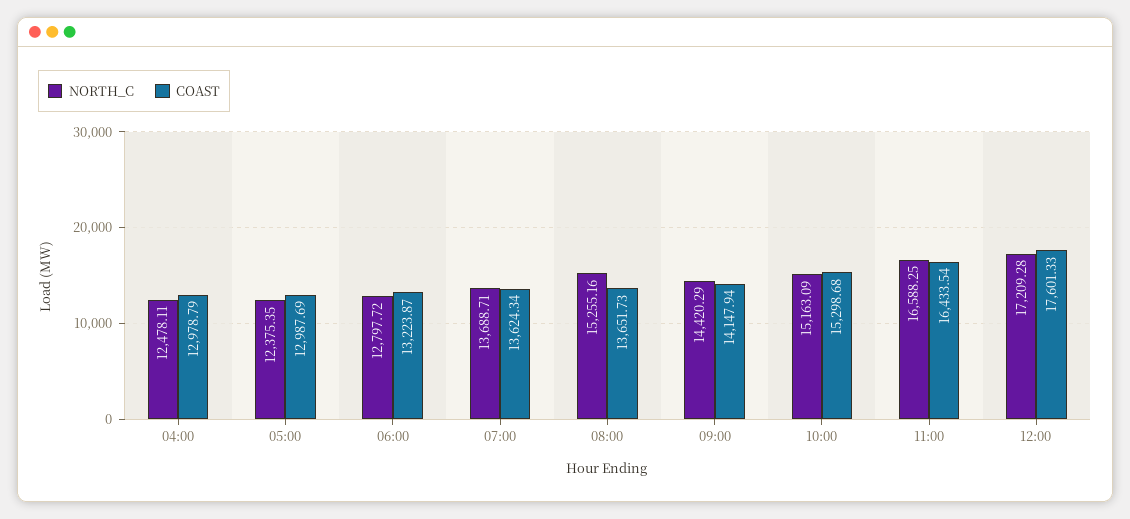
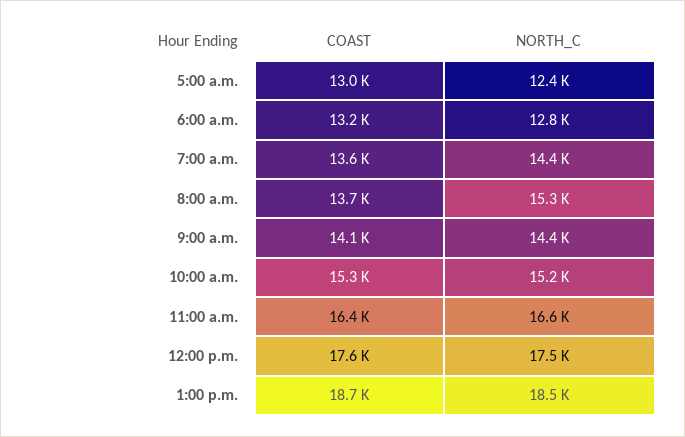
NORTH_C, 04:00: 12478.11 -> none
COAST, 04:00: 12978.79 -> none
NORTH_C, 07:00: 13688.71 -> 14400
NORTH_C, 12:00: 17209.28 -> 17500
COAST, 1:00 p.m.: none -> 18700
NORTH_C, 1:00 p.m.: none -> 18500

